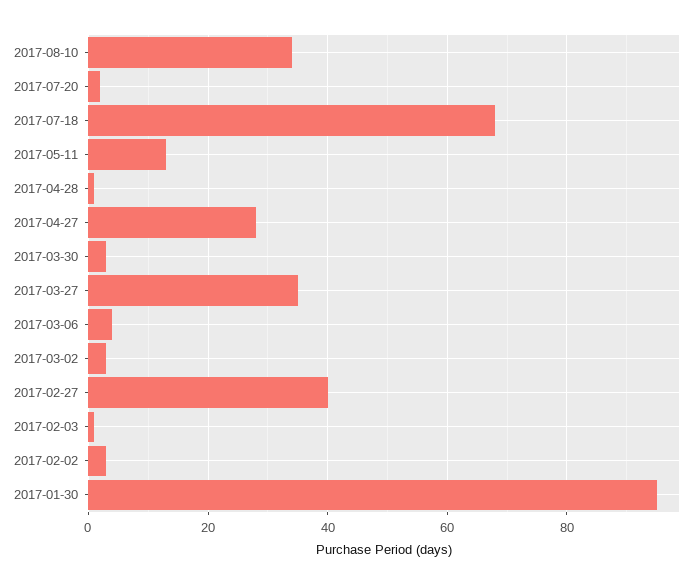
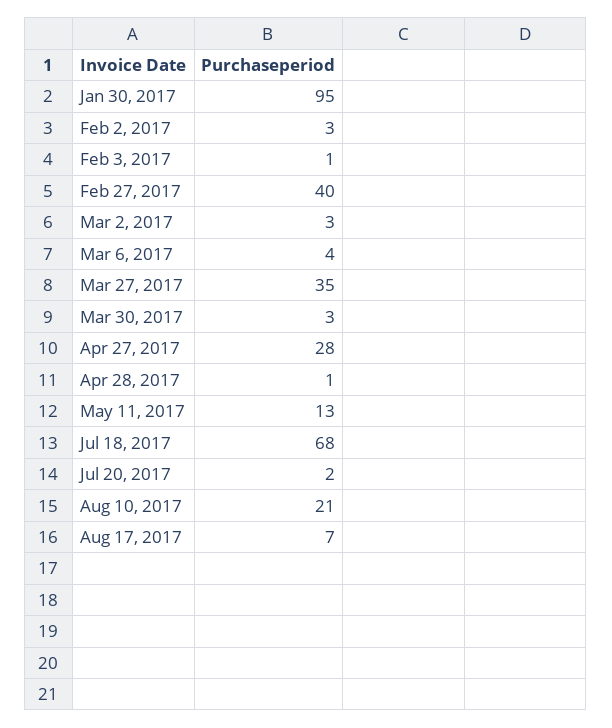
2017-08-10: 35 -> 21
Aug 17, 2017: none -> 7

